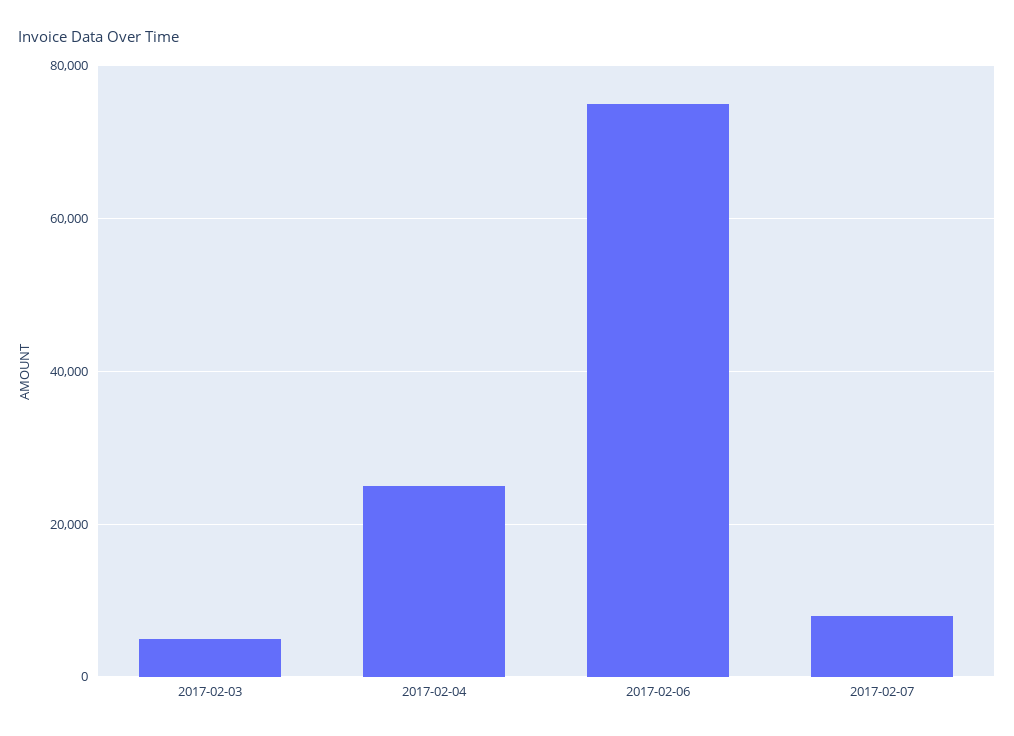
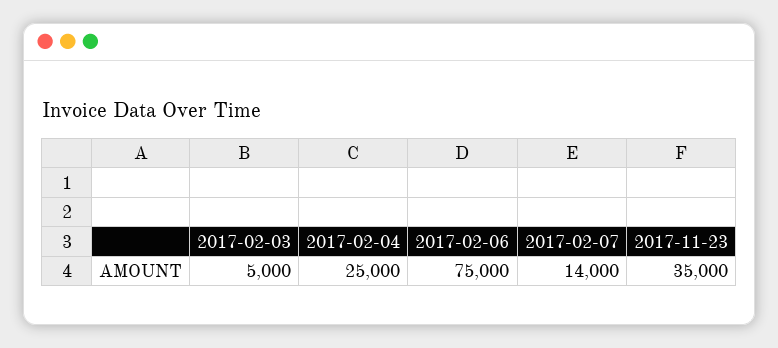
2017-02-07: 8000 -> 14000
2017-11-23: none -> 35000

